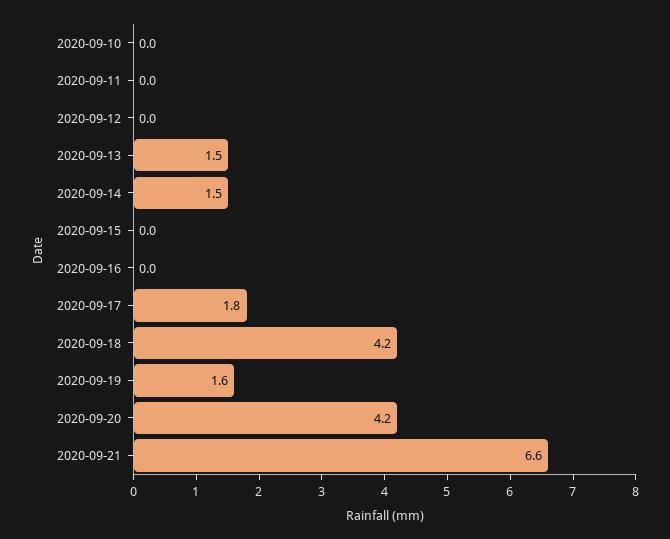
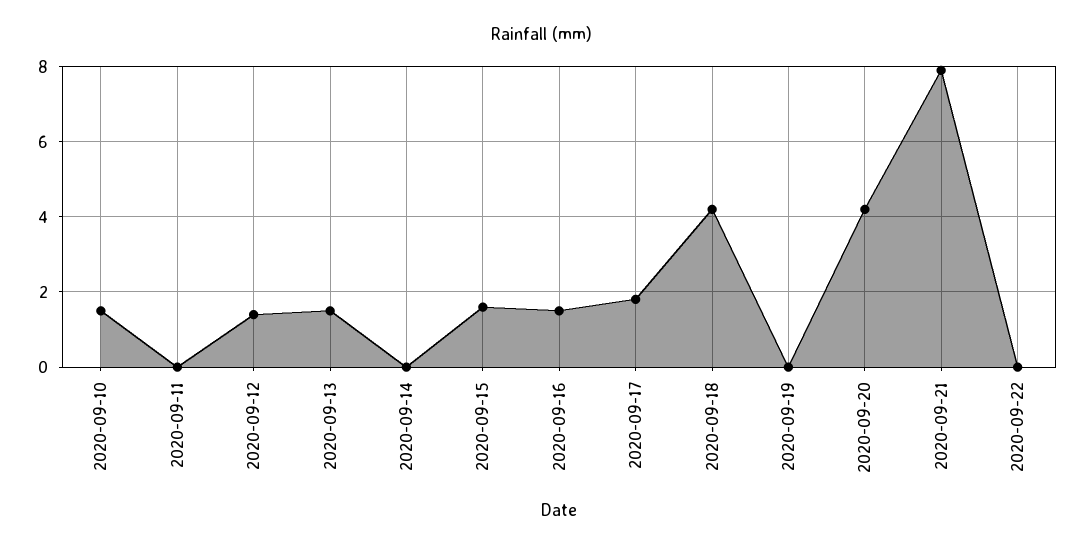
2020-09-10: 0 -> 1.5
2020-09-12: 0 -> 1.5
2020-09-14: 1.5 -> 0
2020-09-15: 0 -> 1.5
2020-09-16: 0 -> 1.5
2020-09-19: 1.6 -> 0
2020-09-21: 6.6 -> 8
2020-09-22: none -> 0

